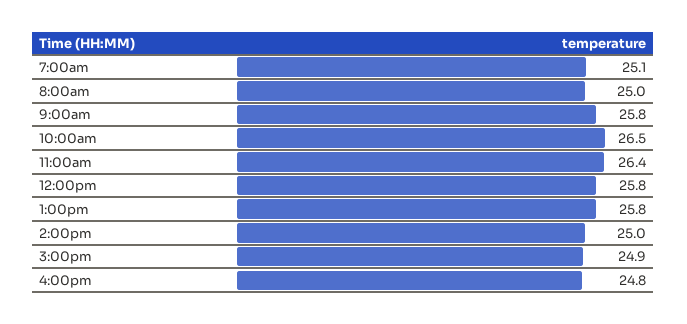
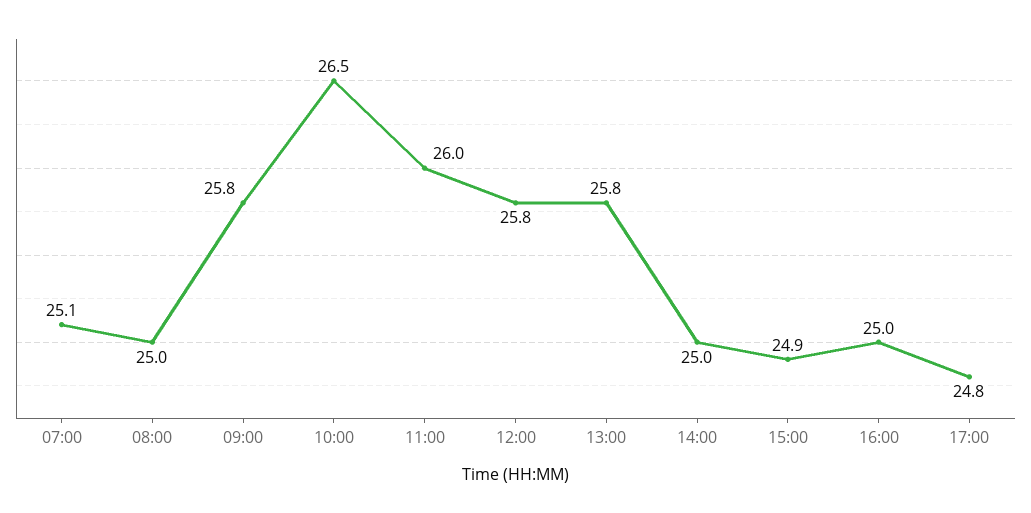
11:00am: 26.4 -> 26
4:00pm: 24.8 -> 25
17:00: none -> 24.8

